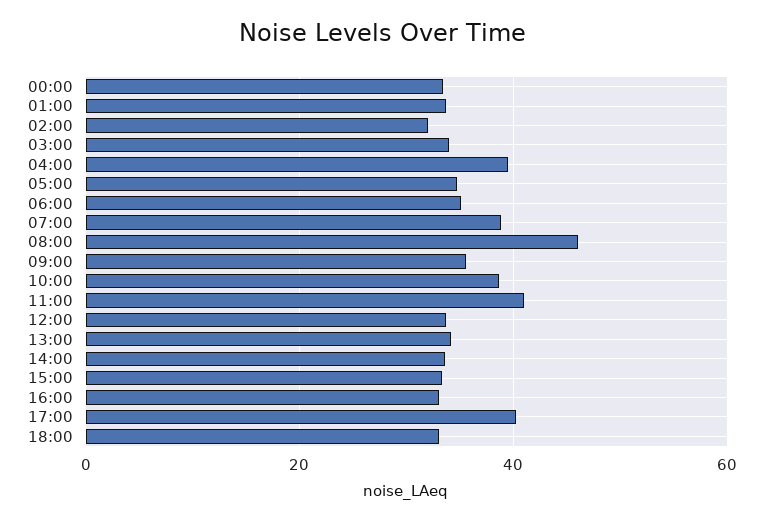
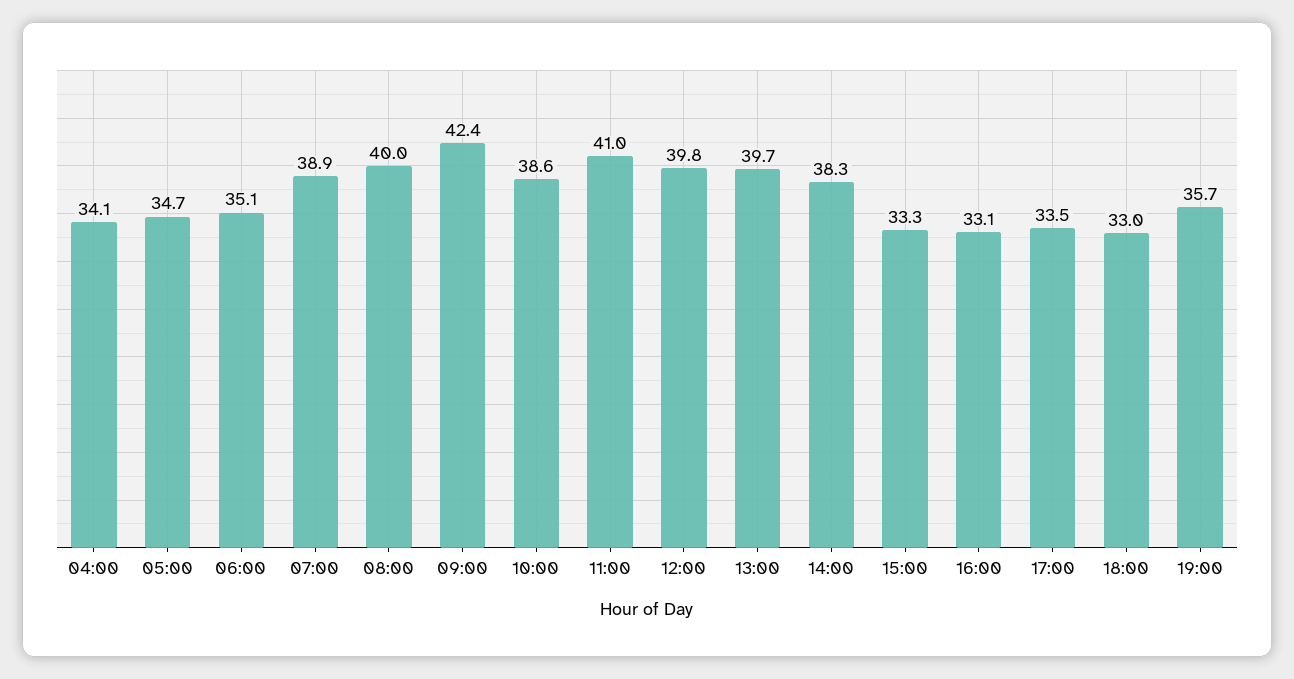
00:00: 34 -> none
01:00: 34 -> none
02:00: 32 -> none
03:00: 34 -> none
04:00: 40 -> 34.1
08:00: 46 -> 40
09:00: 36 -> 42.4
12:00: 34 -> 39.8
13:00: 34 -> 39.7
14:00: 34 -> 38.3
17:00: 40 -> 33.5
19:00: none -> 35.7

